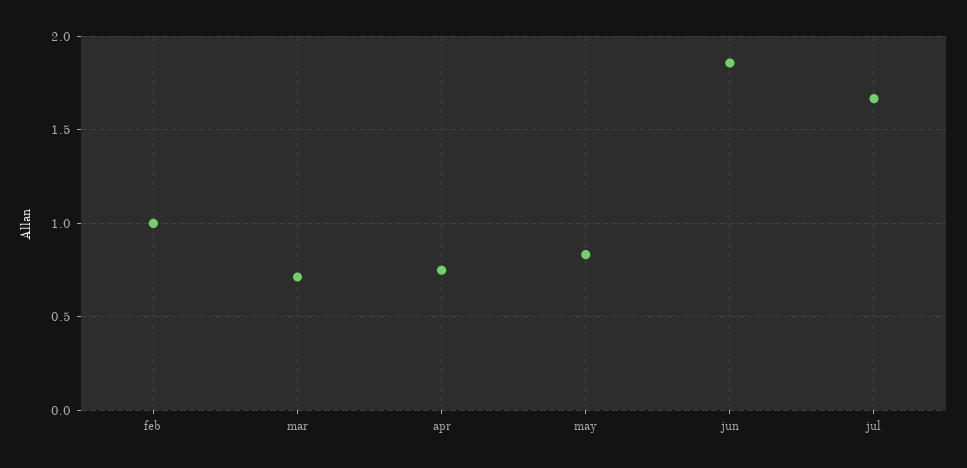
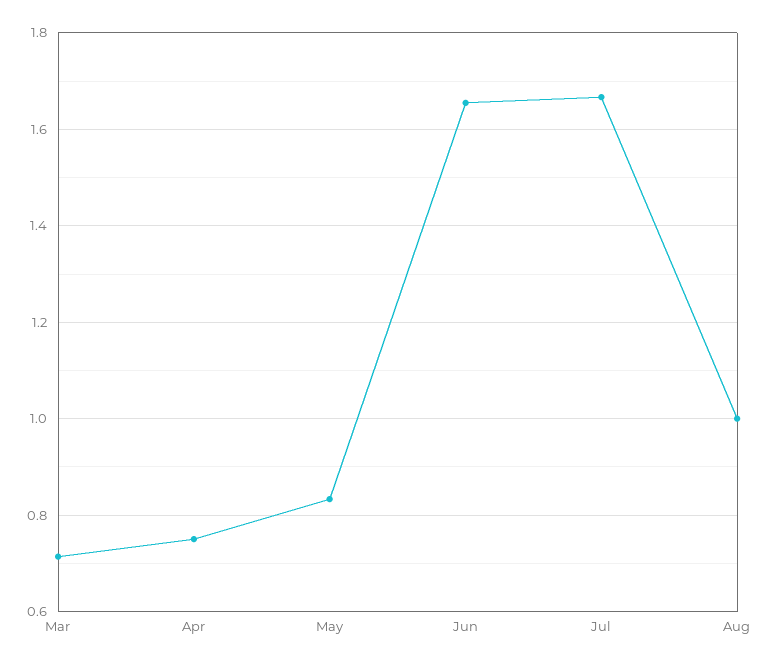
feb: 1 -> none
jun: 1.85 -> 1.66
Aug: none -> 1

